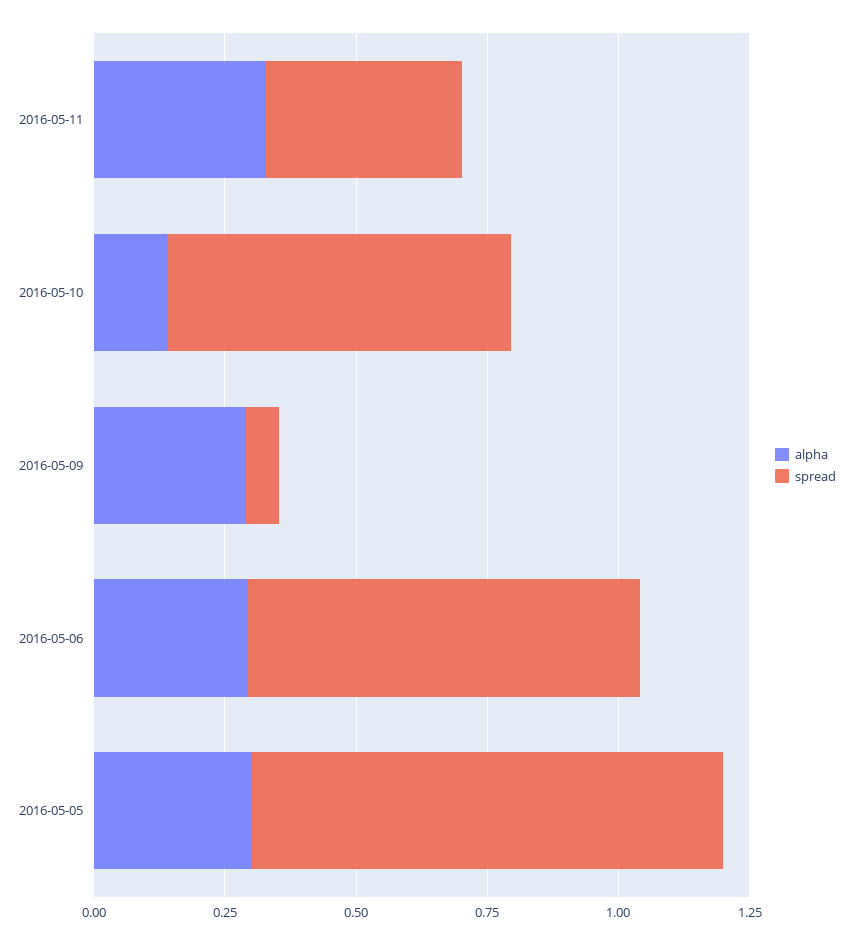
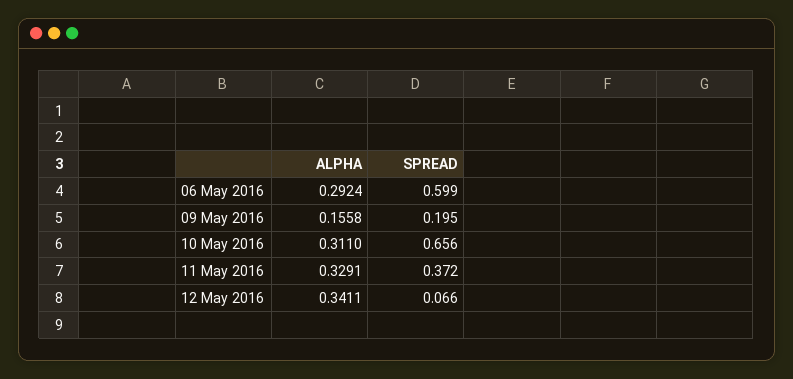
alpha, 2016-05-10: 0.15 -> 0.311
alpha, 2016-05-09: 0.3 -> 0.1558
spread, 2016-05-09: 0.05 -> 0.195
spread, 2016-05-06: 0.75 -> 0.599
alpha, 2016-05-05: 0.3 -> none
spread, 2016-05-05: 0.9 -> none
alpha, 12 May 2016: none -> 0.3411
spread, 12 May 2016: none -> 0.066

